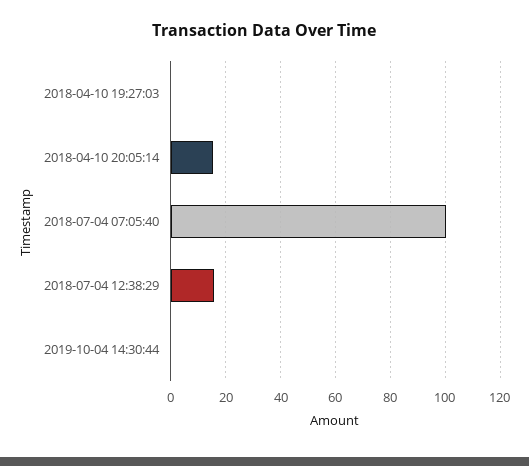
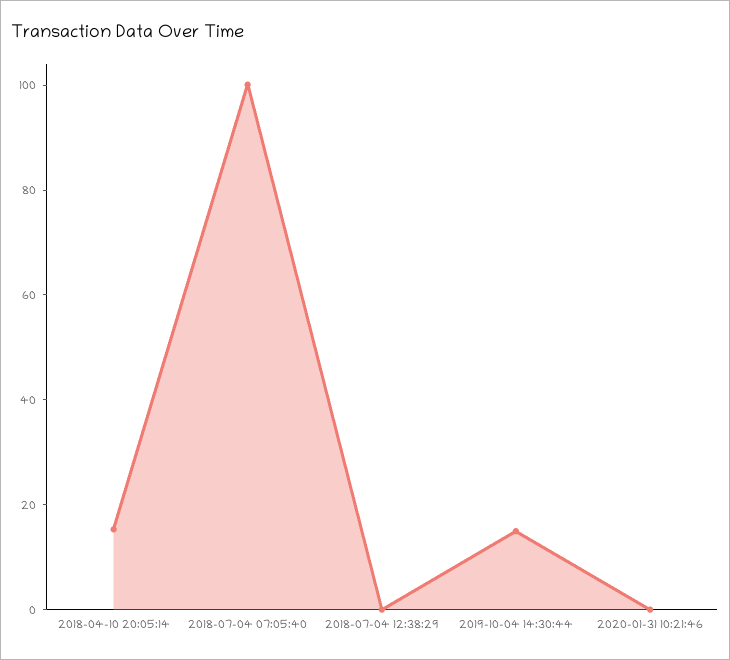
2018-04-10 19:27:03: 0 -> none
2018-07-04 12:38:29: 15 -> 0
2019-10-04 14:30:44: 0 -> 15
2020-01-31 10:21:46: none -> 0

